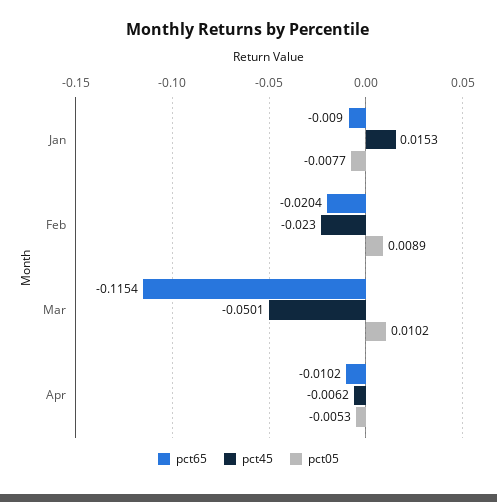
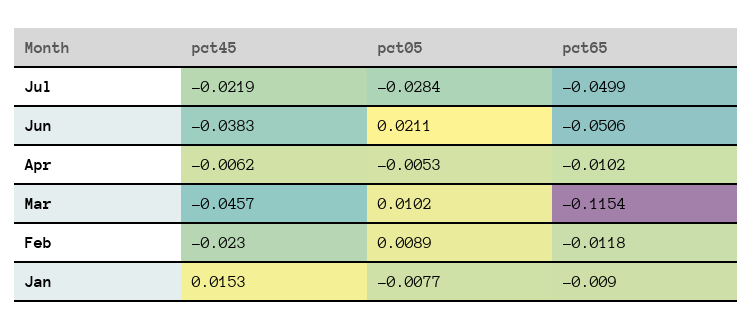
pct65, Feb: -0.0204 -> -0.0118
pct45, Mar: -0.0501 -> -0.0457
pct45, Jul: none -> -0.0219
pct05, Jul: none -> -0.0284
pct65, Jul: none -> -0.0499
pct45, Jun: none -> -0.0383
pct05, Jun: none -> 0.0211
pct65, Jun: none -> -0.0506

